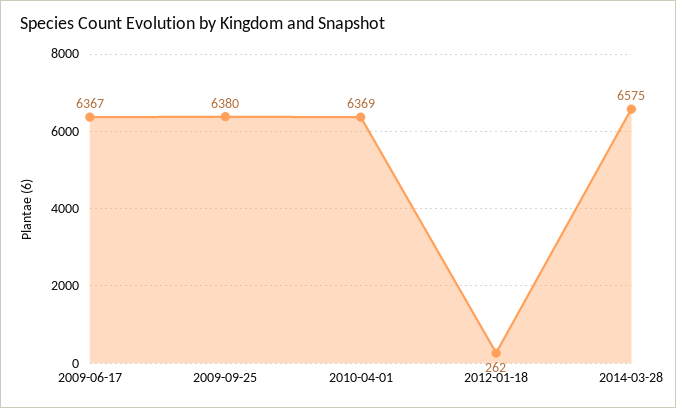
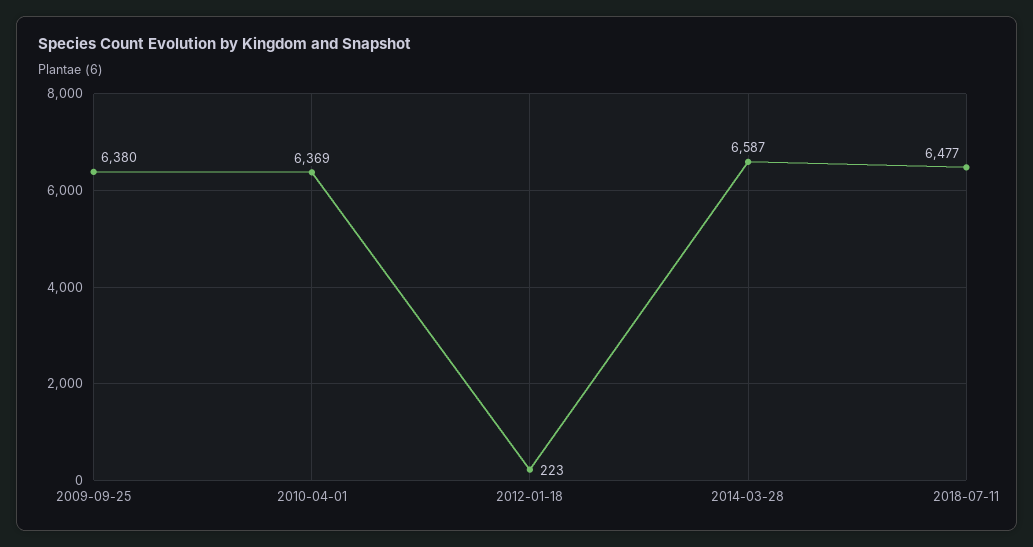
2009-06-17: 6367 -> none
2012-01-18: 262 -> 223
2014-03-28: 6575 -> 6587
2018-07-11: none -> 6477

